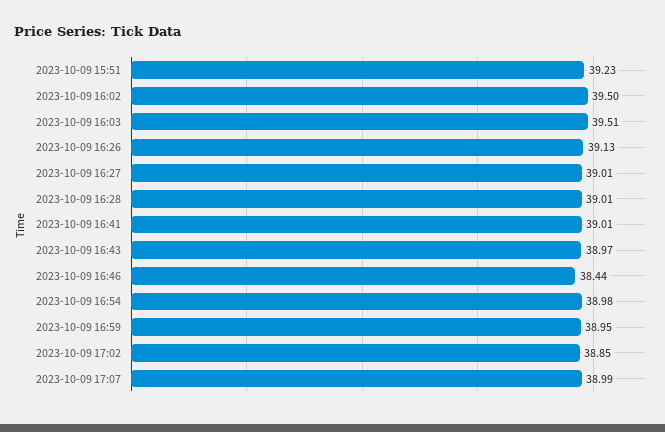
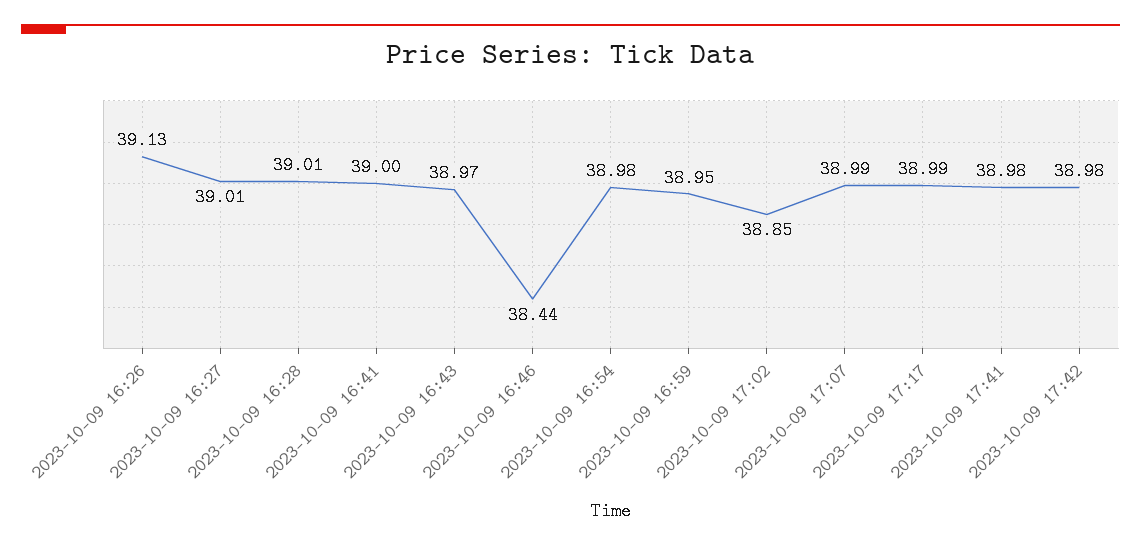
2023-10-09 15:51: 39.23 -> none
2023-10-09 16:02: 39.5 -> none
2023-10-09 16:03: 39.51 -> none
2023-10-09 16:41: 39.01 -> 39
2023-10-09 17:17: none -> 38.99
2023-10-09 17:41: none -> 38.98
2023-10-09 17:42: none -> 38.98

